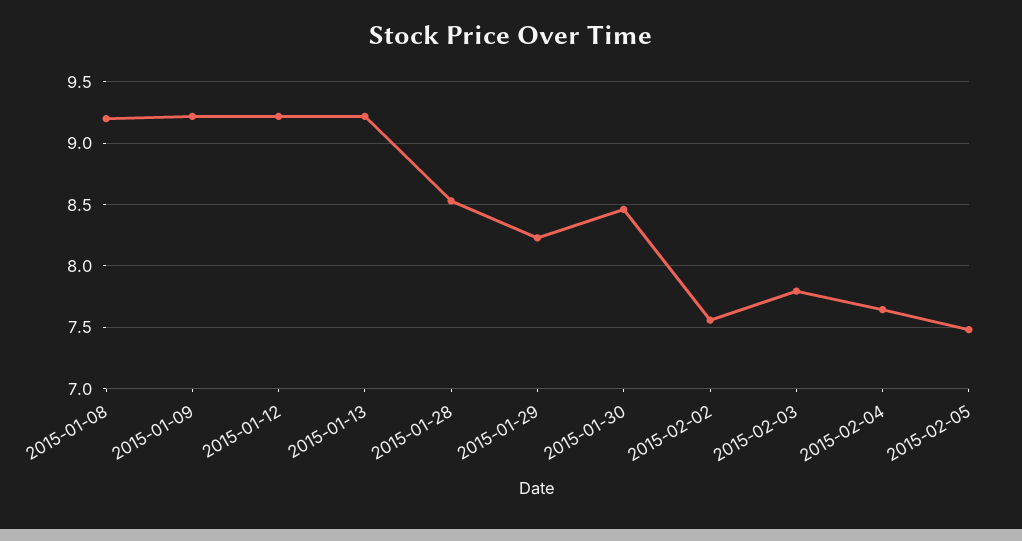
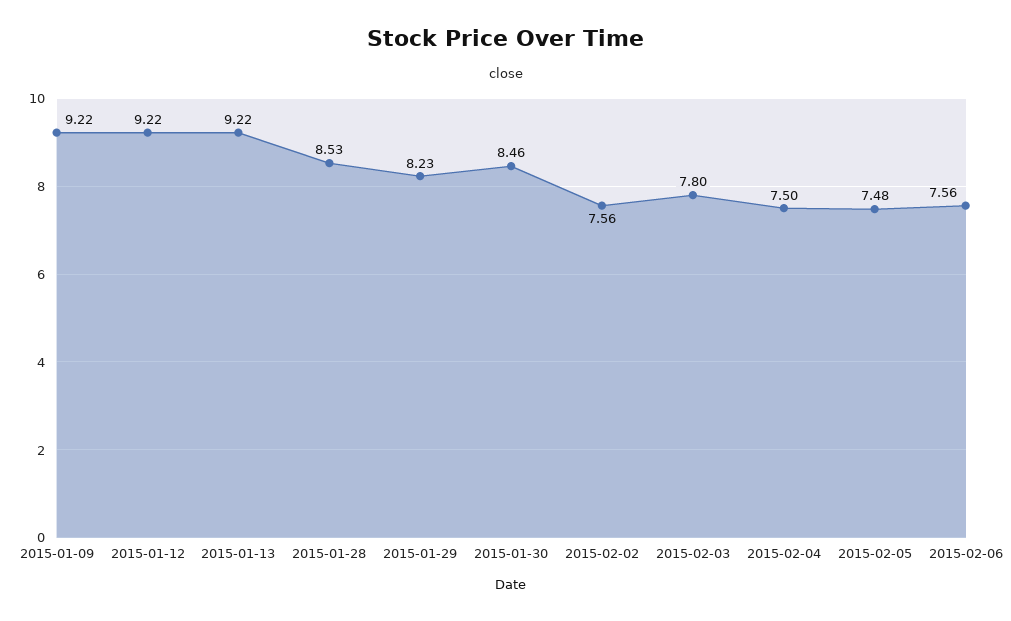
2015-01-08: 9.2 -> none
2015-02-04: 7.65 -> 7.5
2015-02-06: none -> 7.56

